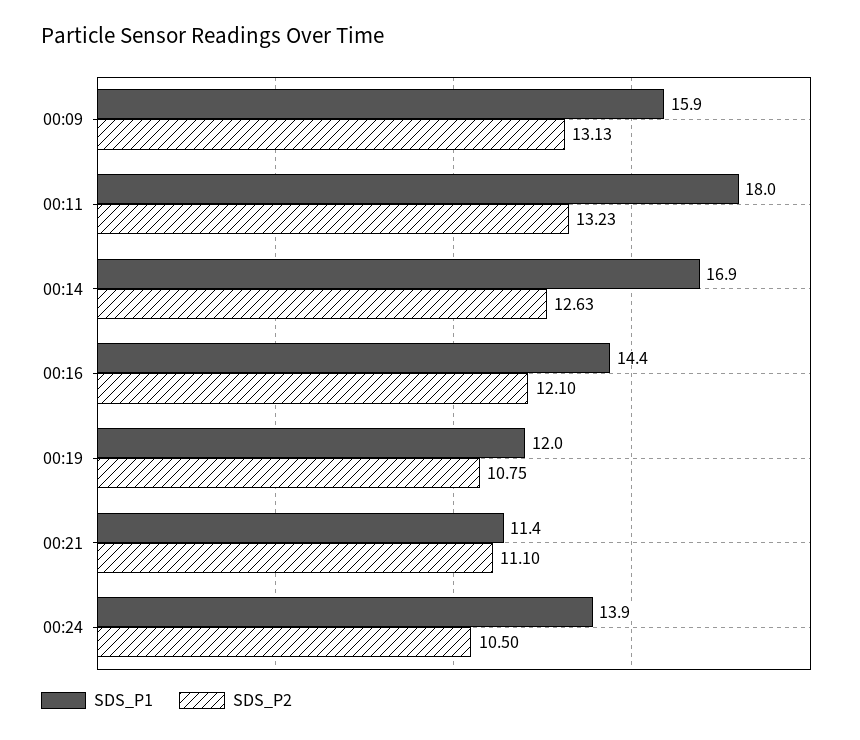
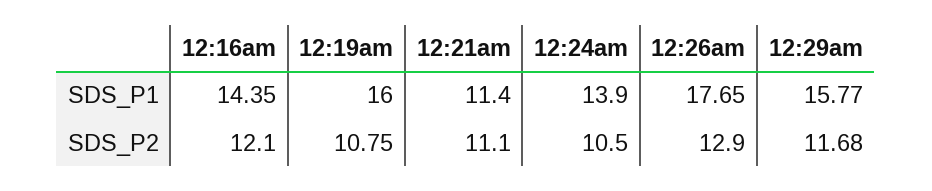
SDS_P1, 00:09: 15.9 -> none
SDS_P2, 00:09: 13.13 -> none
SDS_P1, 00:11: 18 -> none
SDS_P2, 00:11: 13.23 -> none
SDS_P1, 00:14: 16.9 -> none
SDS_P2, 00:14: 12.63 -> none
SDS_P1, 00:19: 12 -> 16
SDS_P1, 12:26am: none -> 17.65
SDS_P1, 12:29am: none -> 15.77
SDS_P2, 12:26am: none -> 12.9
SDS_P2, 12:29am: none -> 11.68

